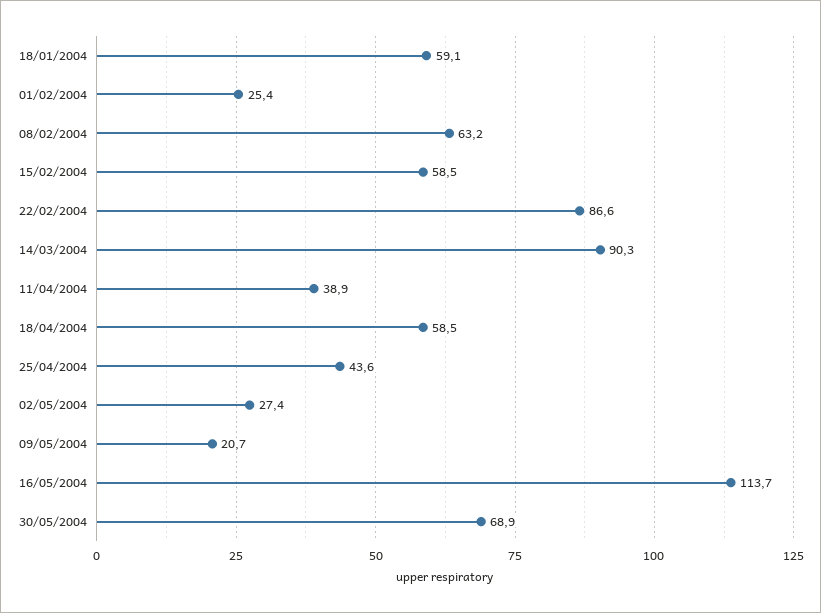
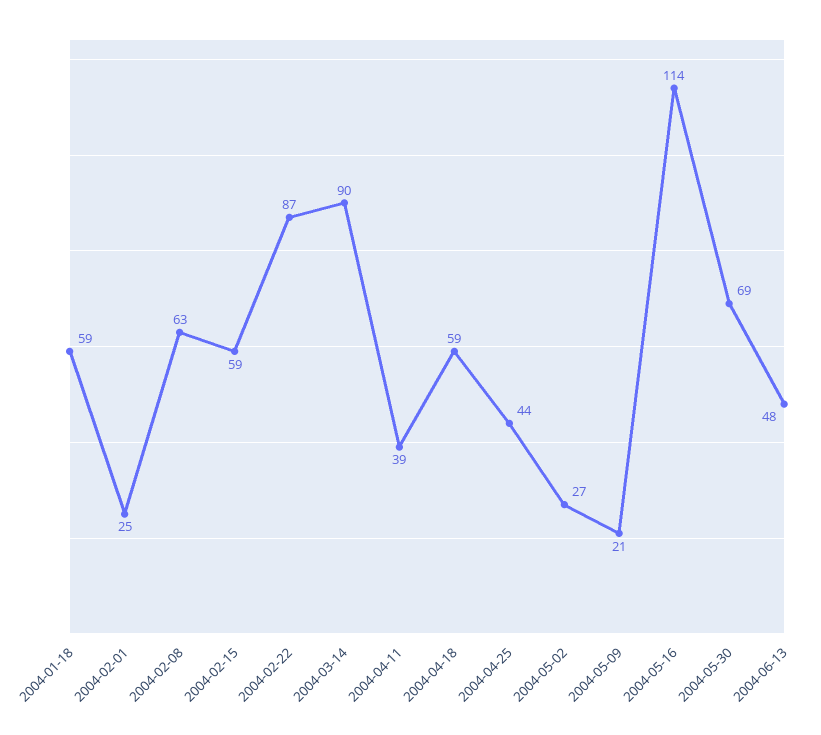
2004-06-13: none -> 48

